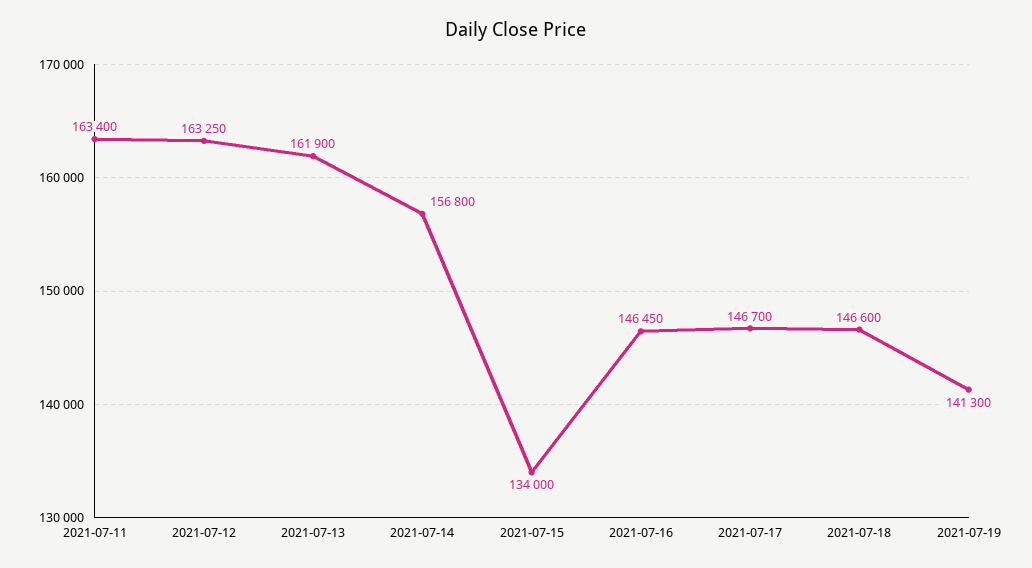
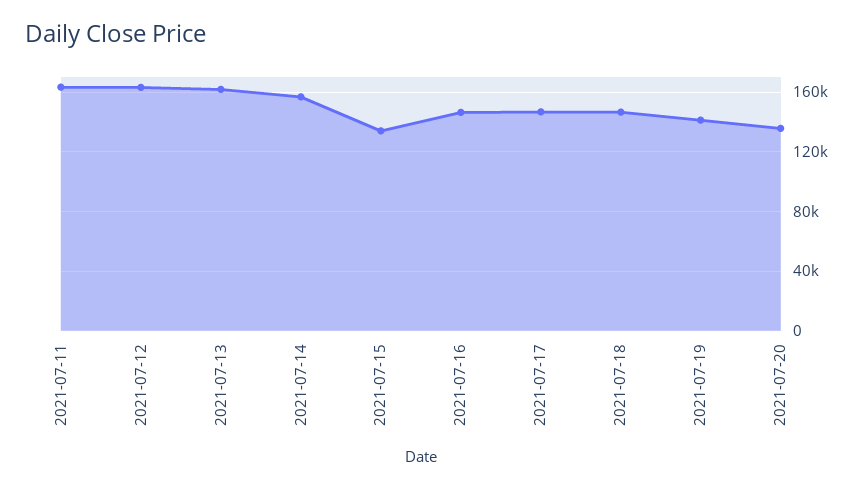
2021-07-20: none -> 135000

